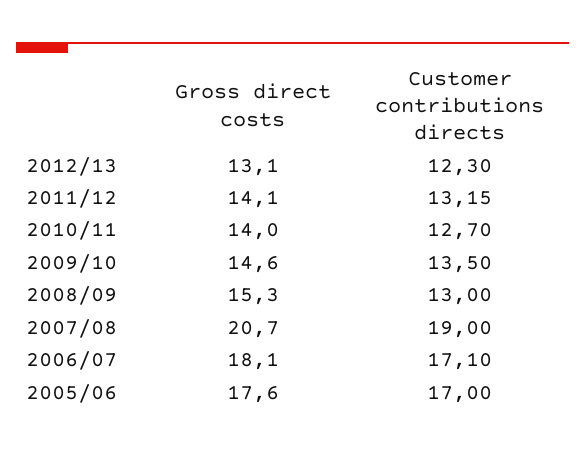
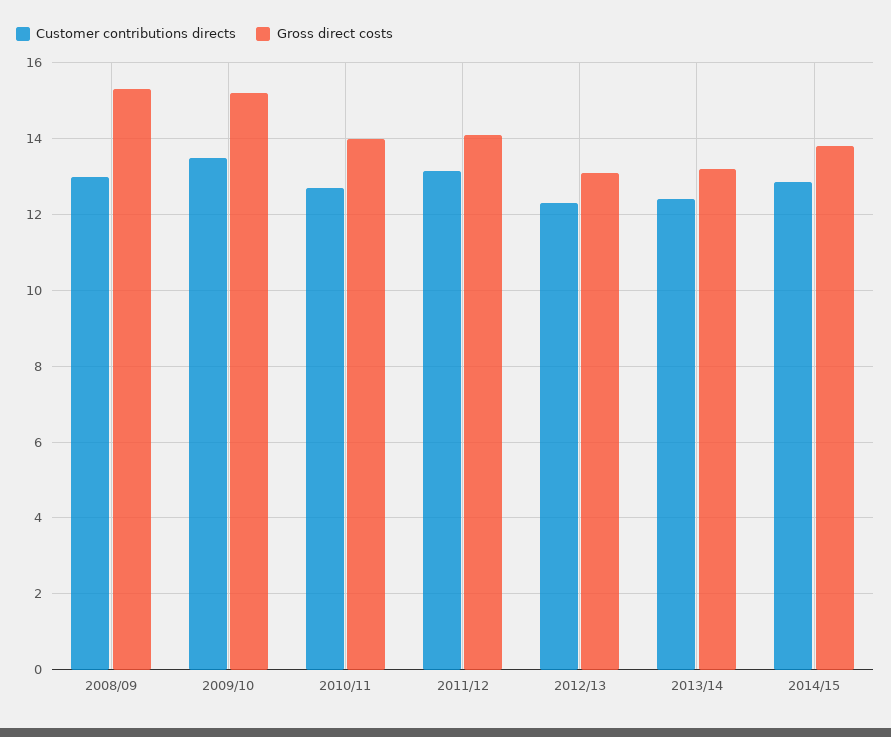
Gross direct costs, 2009/10: 14.6 -> 15.2
Gross direct costs, 2007/08: 20.7 -> none
Customer contributions directs, 2007/08: 19 -> none
Gross direct costs, 2006/07: 18.1 -> none
Customer contributions directs, 2006/07: 17.1 -> none
Gross direct costs, 2005/06: 17.6 -> none
Customer contributions directs, 2005/06: 17 -> none
Customer contributions directs, 2013/14: none -> 12.4
Gross direct costs, 2013/14: none -> 13.2
Customer contributions directs, 2014/15: none -> 12.8
Gross direct costs, 2014/15: none -> 13.8

